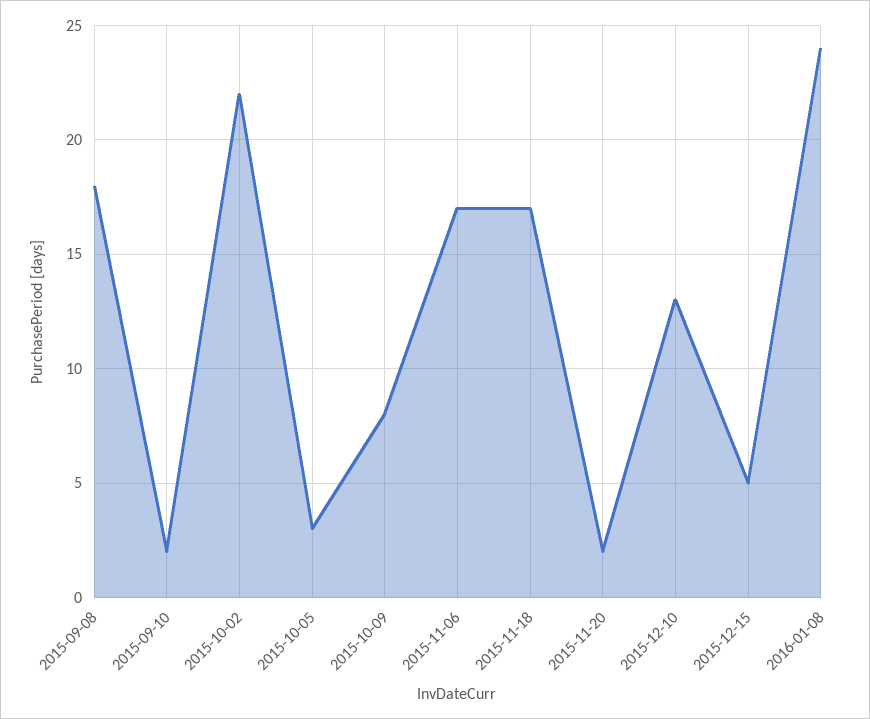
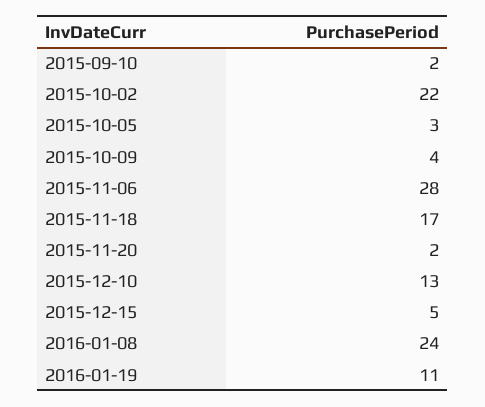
2015-09-08: 18 -> none
2015-10-09: 8 -> 4
2015-11-06: 17 -> 28
2016-01-19: none -> 11

